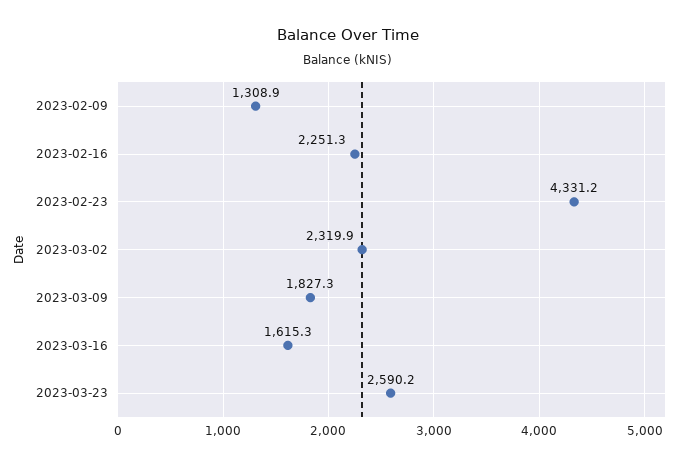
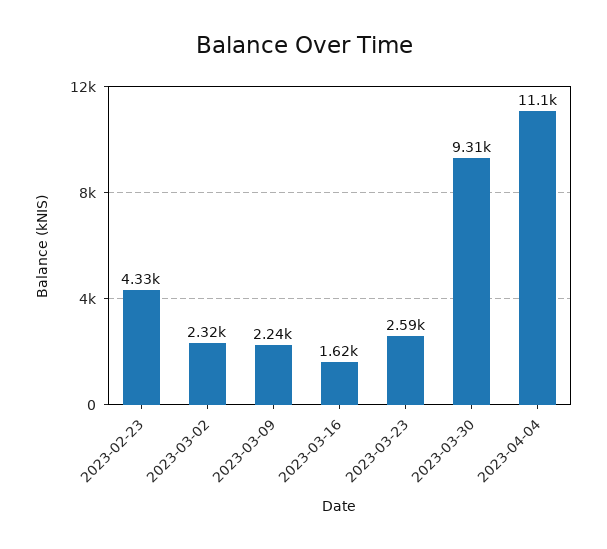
2023-02-09: 1308.9 -> none
2023-02-16: 2251.3 -> none
2023-03-09: 1827.3 -> 2240
2023-03-30: none -> 9310
2023-04-04: none -> 11100

